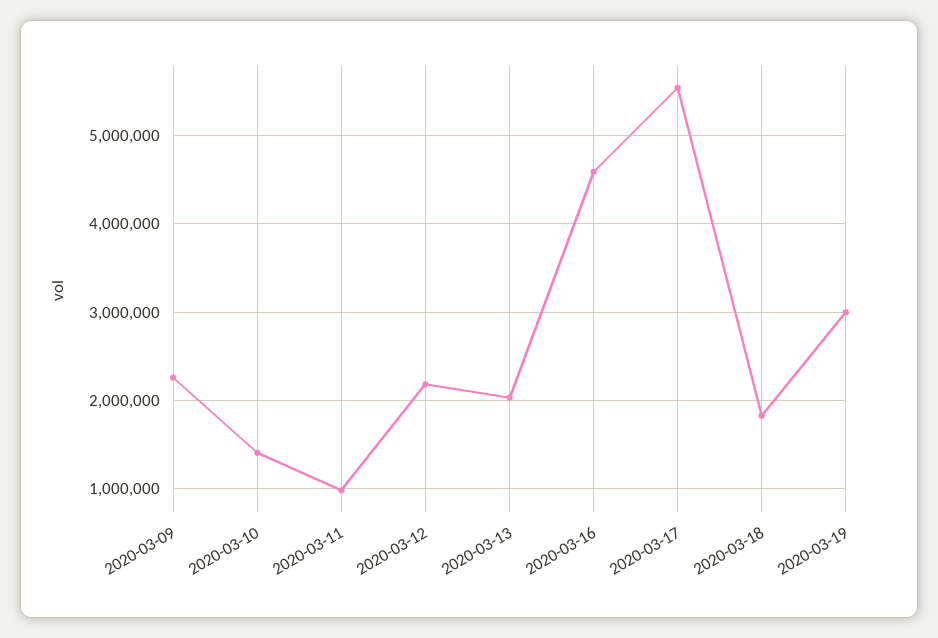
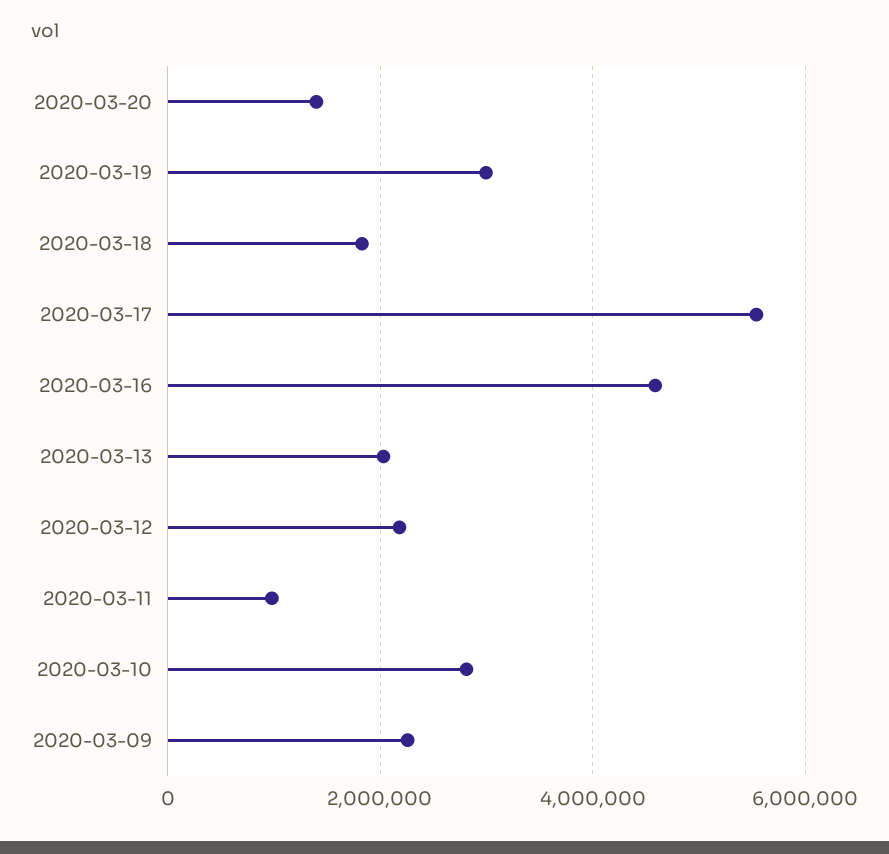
2020-03-10: 1400000 -> 2800000
2020-03-20: none -> 1400000

